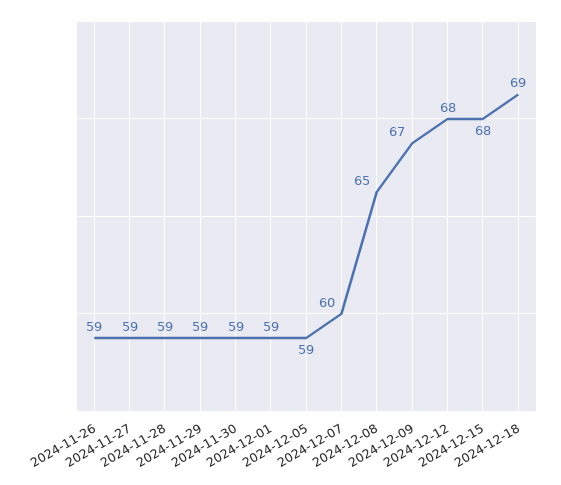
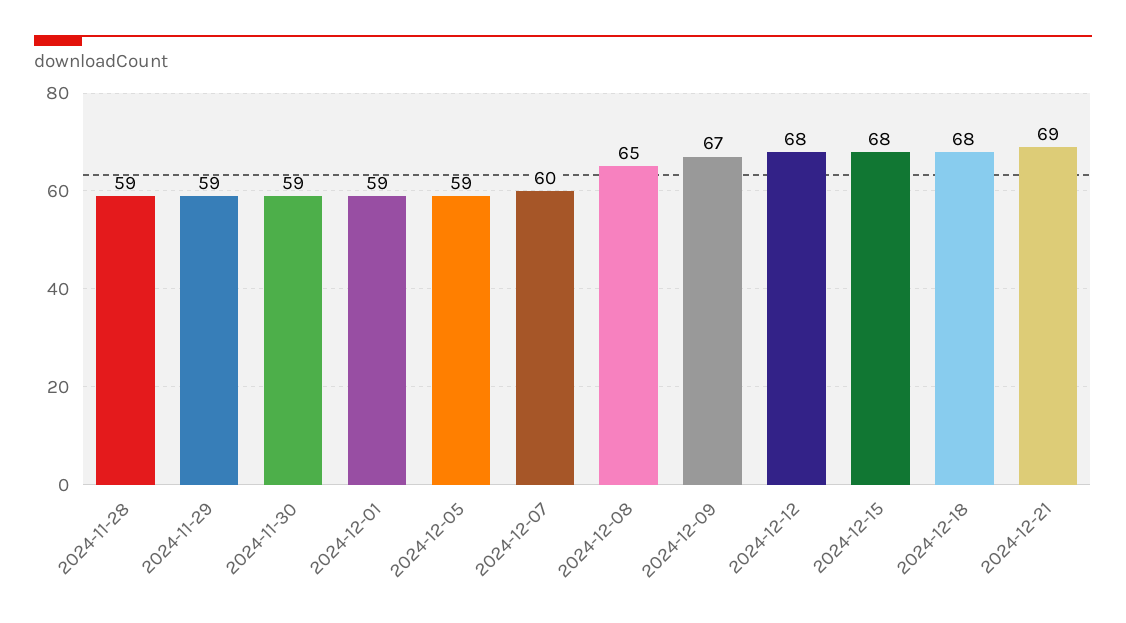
2024-11-26: 59 -> none
2024-11-27: 59 -> none
2024-12-18: 69 -> 68
2024-12-21: none -> 69

